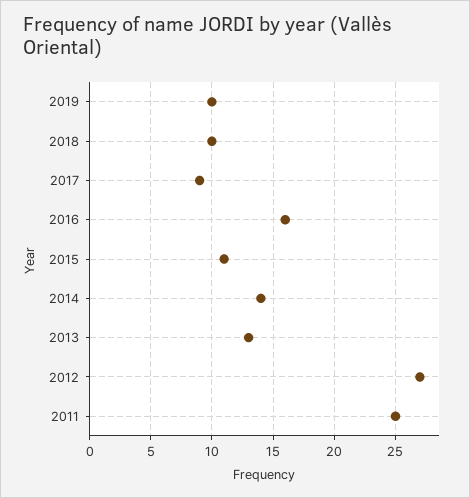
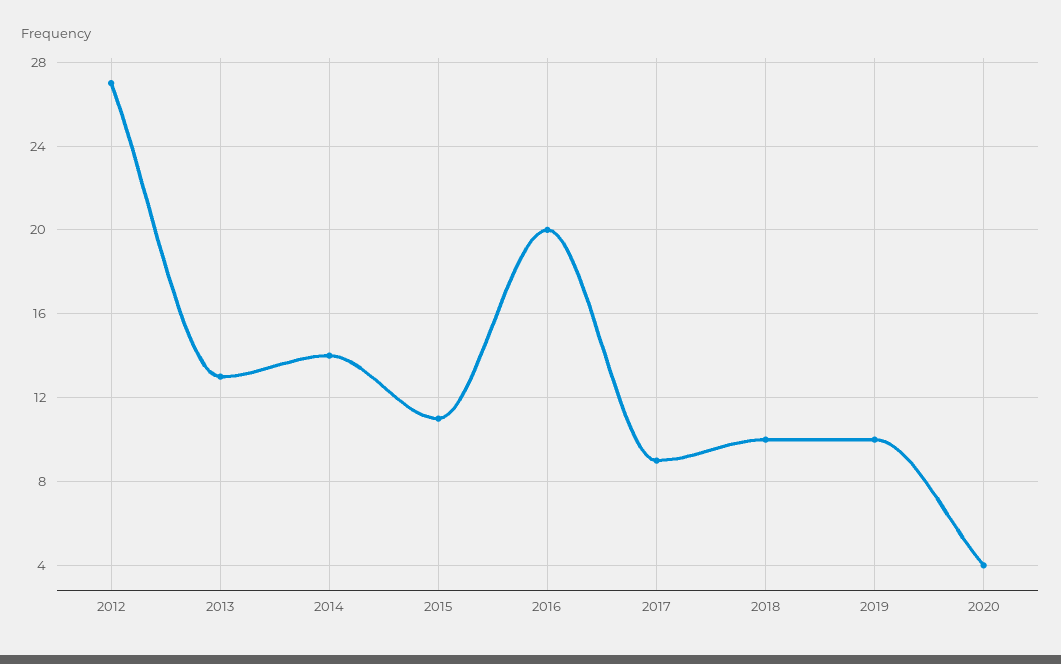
2016: 16 -> 20
2011: 25 -> none
2020: none -> 4

